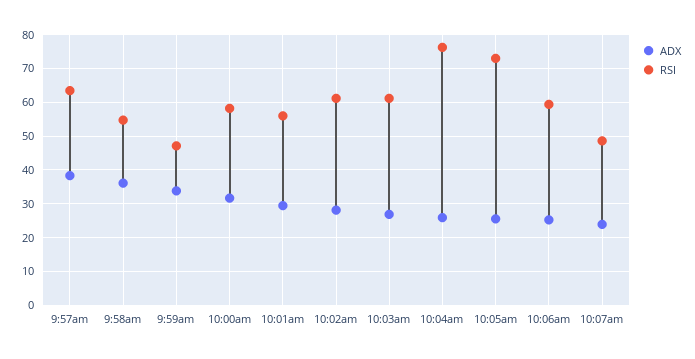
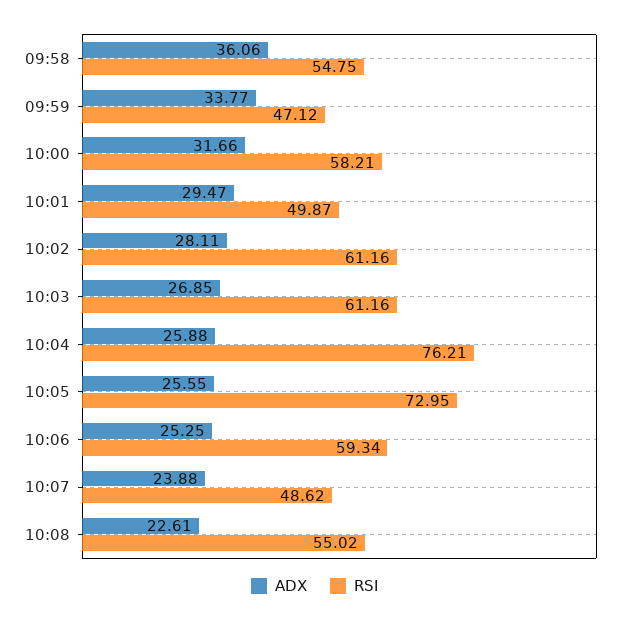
ADX, 9:57am: 38 -> none
RSI, 9:57am: 64 -> none
RSI, 10:01am: 56 -> 49.87
ADX, 10:08: none -> 22.61
RSI, 10:08: none -> 55.02

